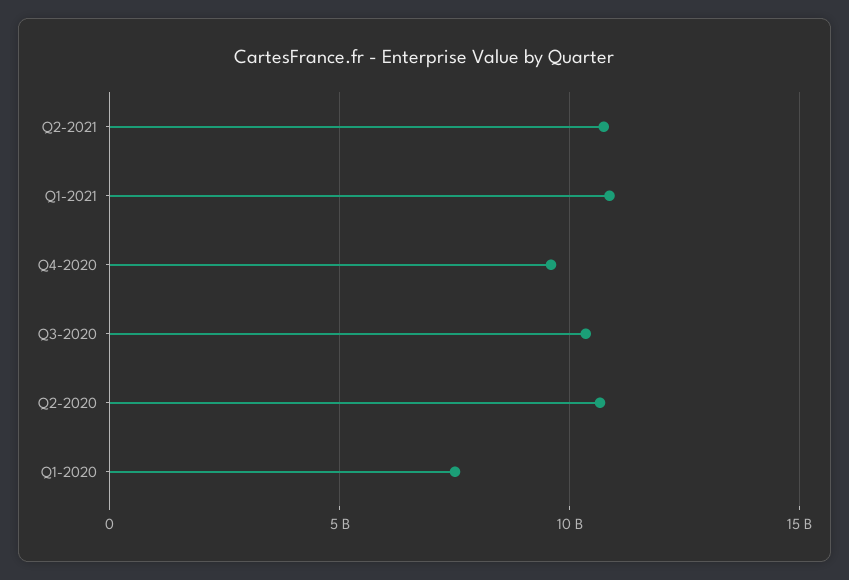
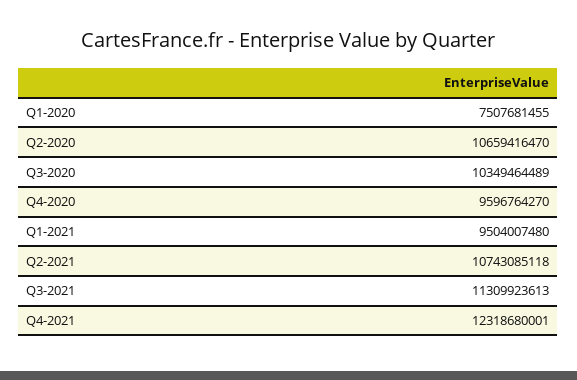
Q1-2021: 11000000000 -> 9504007480
Q3-2021: none -> 11309923613
Q4-2021: none -> 12318680001

